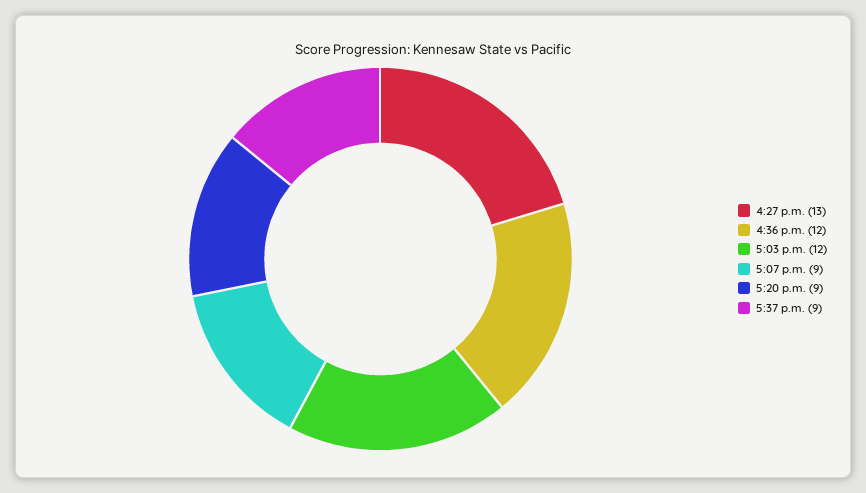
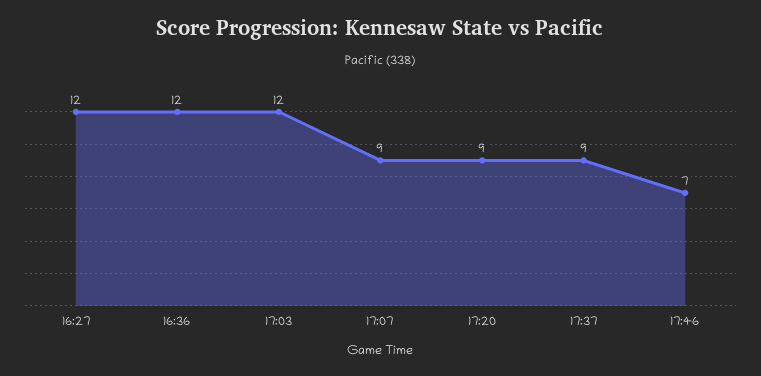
4:27 p.m.: 13 -> 12
17:46: none -> 7

